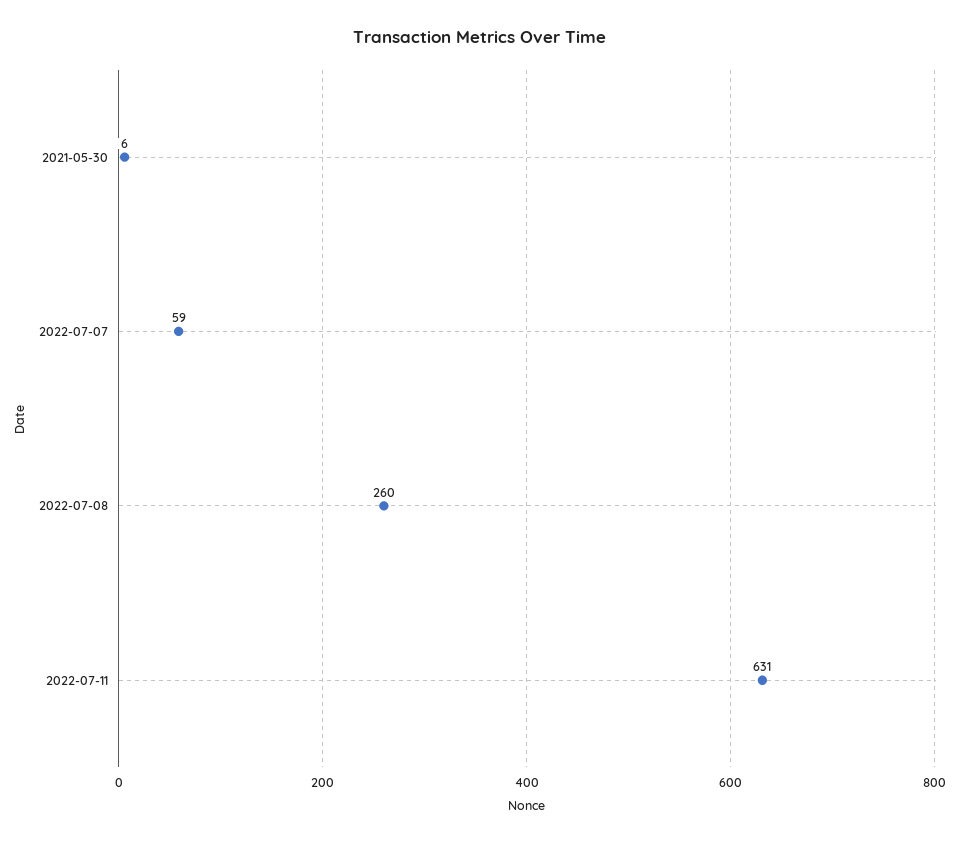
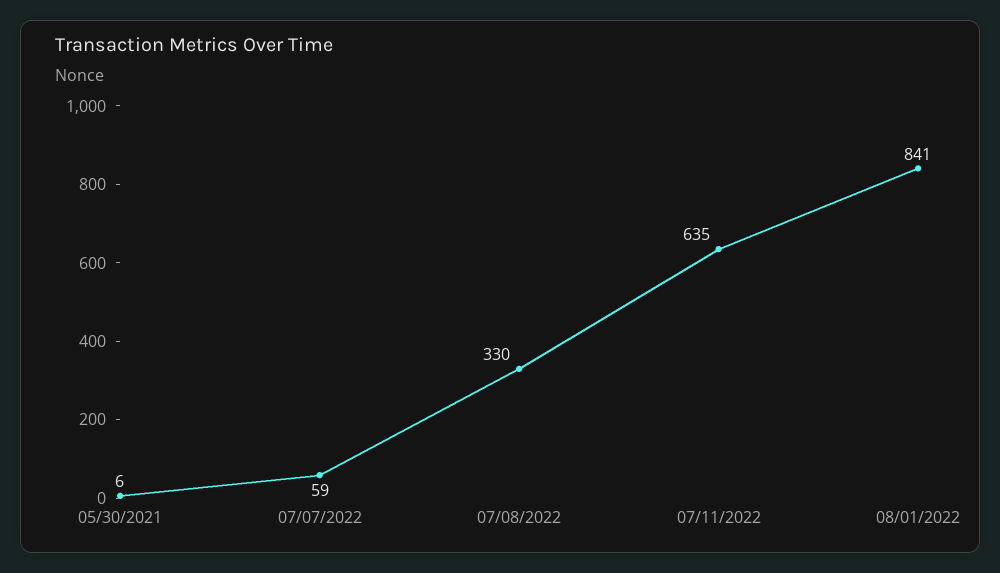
2022-07-08: 260 -> 330
2022-07-11: 631 -> 635
08/01/2022: none -> 841

